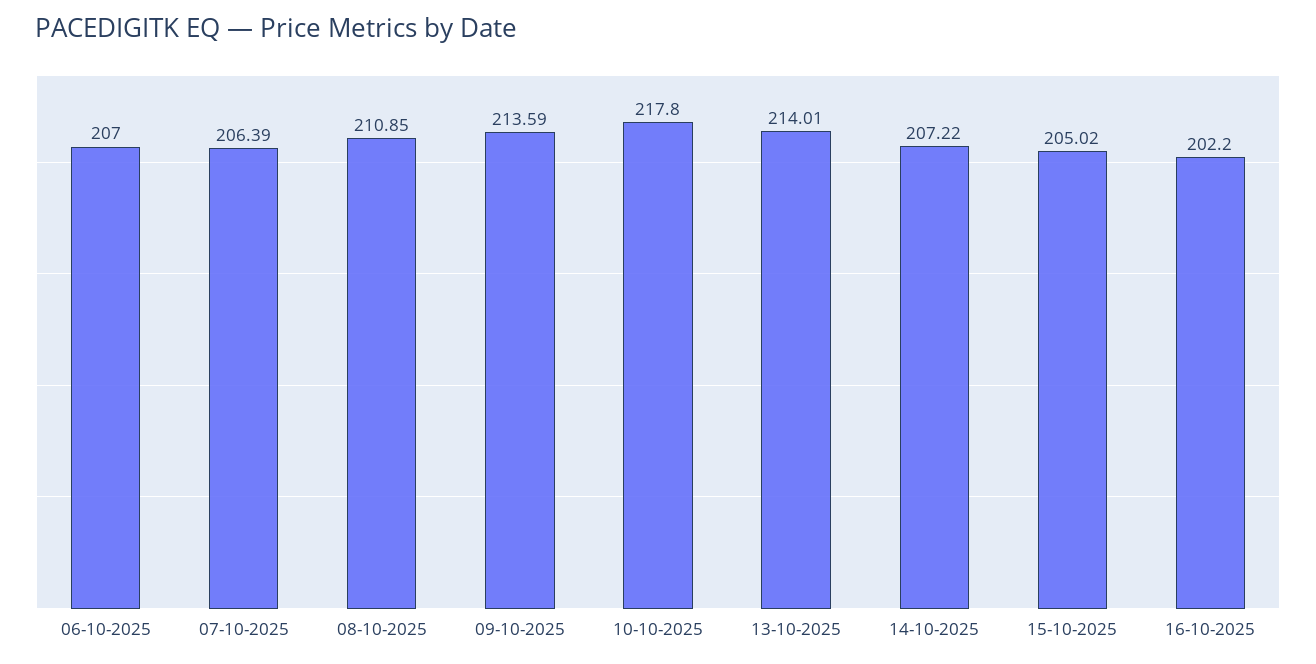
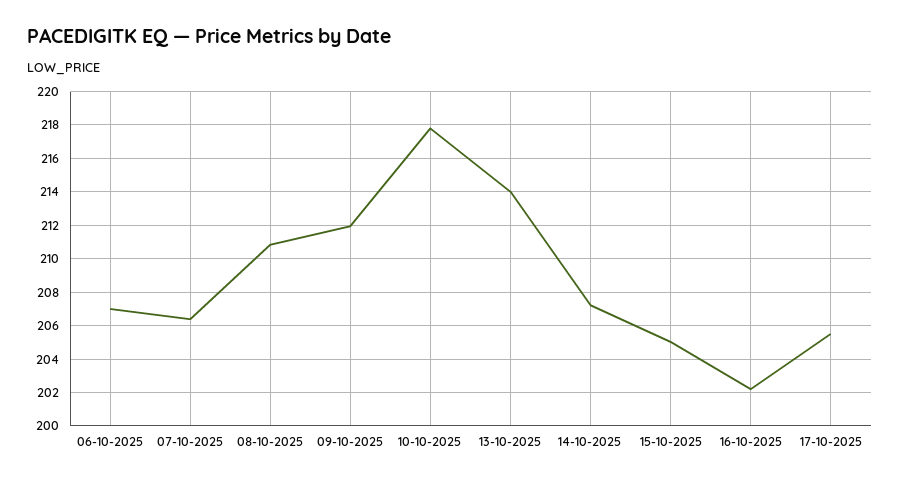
09-10-2025: 213.59 -> 212
17-10-2025: none -> 205.5

